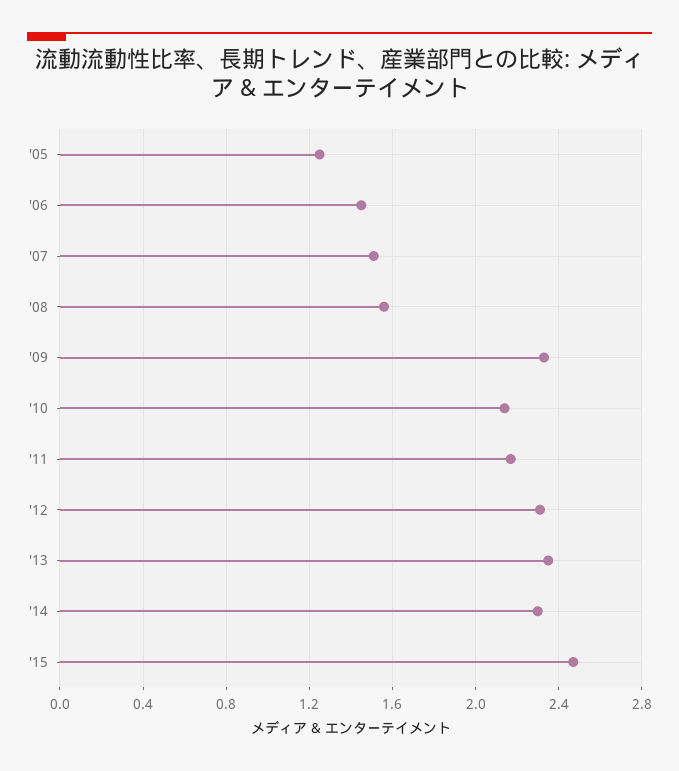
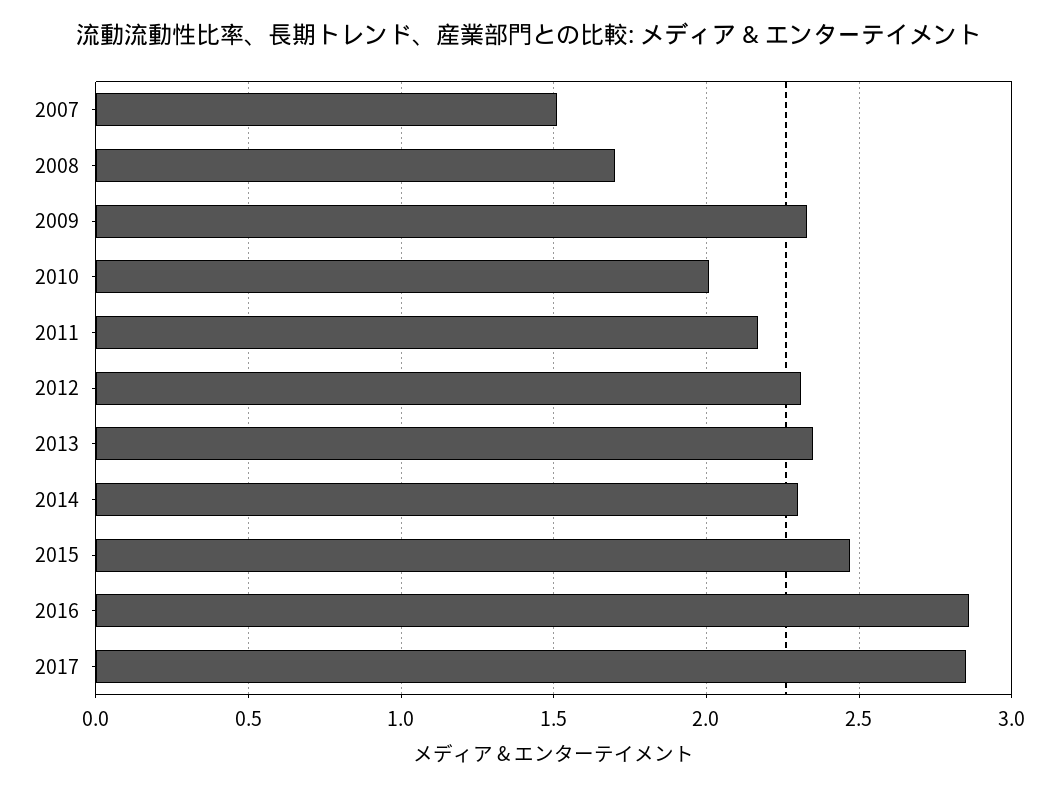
'05: 1.25 -> none
'06: 1.45 -> none
'08: 1.55 -> 1.7
'10: 2.15 -> 2
2016: none -> 2.85
2017: none -> 2.85

